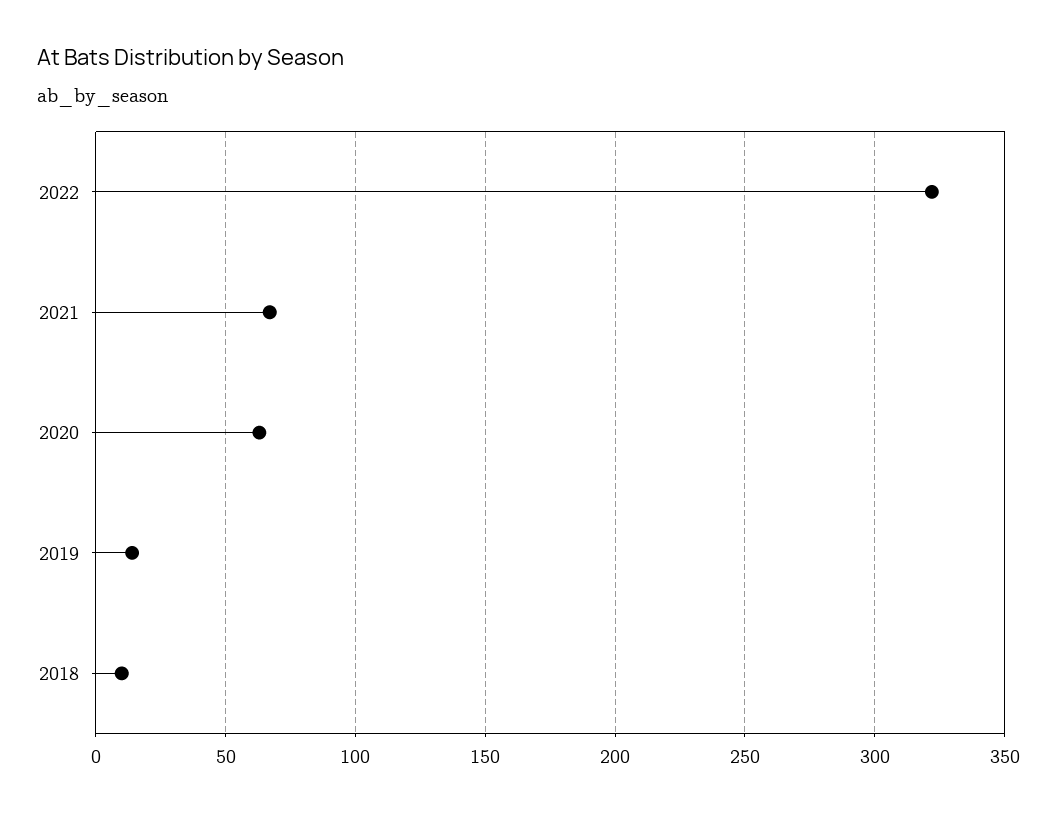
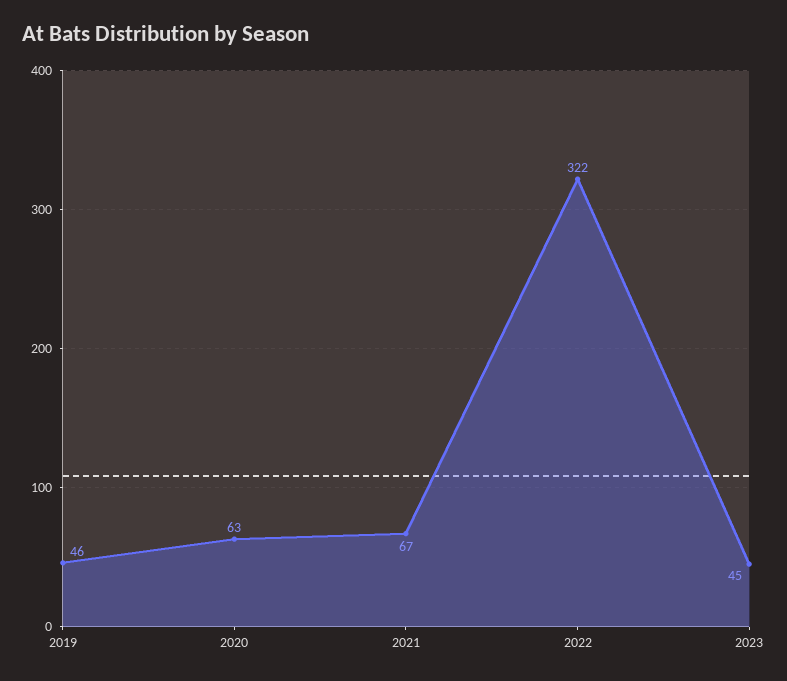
2019: 15 -> 46
2018: 10 -> none
2023: none -> 45

